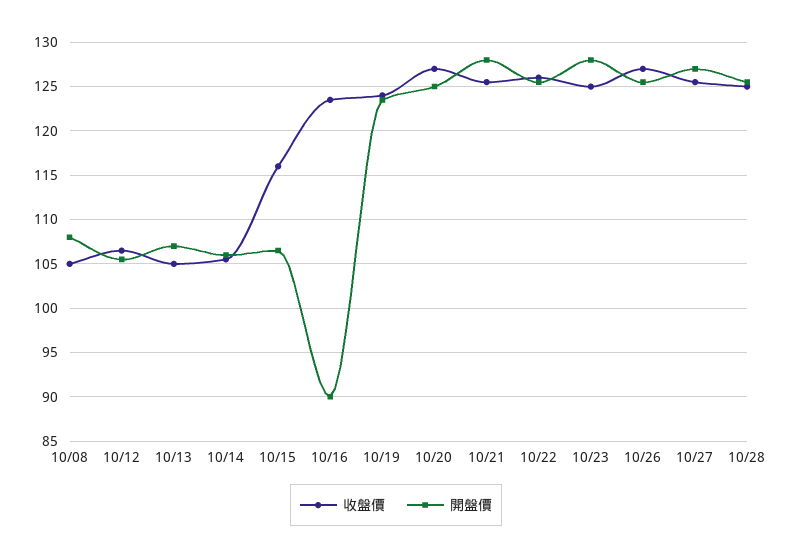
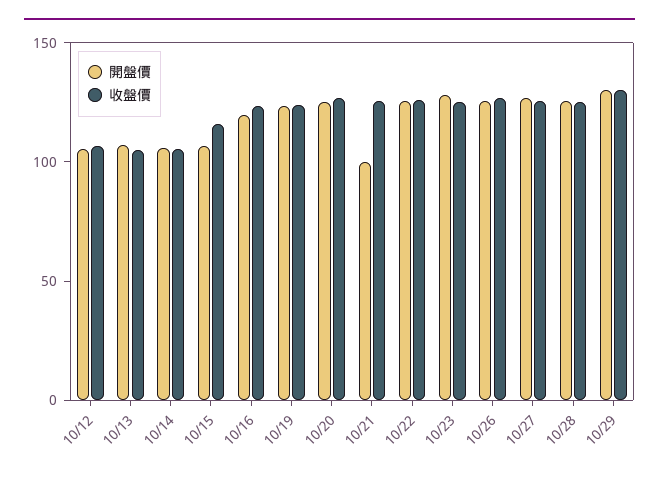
收盤價, 10/08: 105 -> none
開盤價, 10/08: 108 -> none
開盤價, 10/16: 90 -> 120
開盤價, 10/21: 128 -> 100
開盤價, 10/29: none -> 130
收盤價, 10/29: none -> 130

